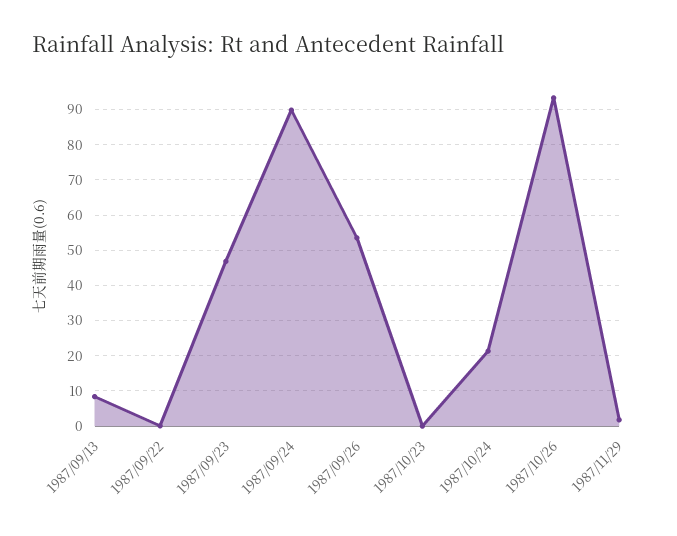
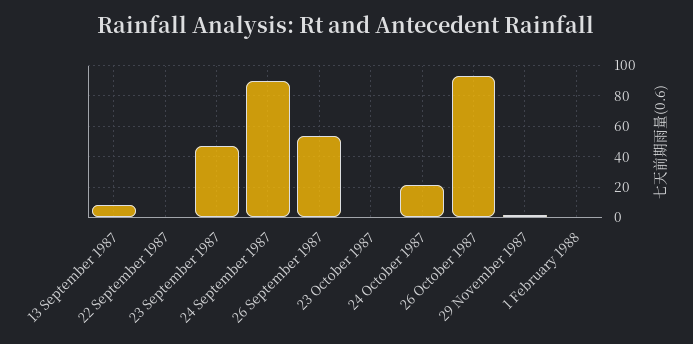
1 February 1988: none -> 0

